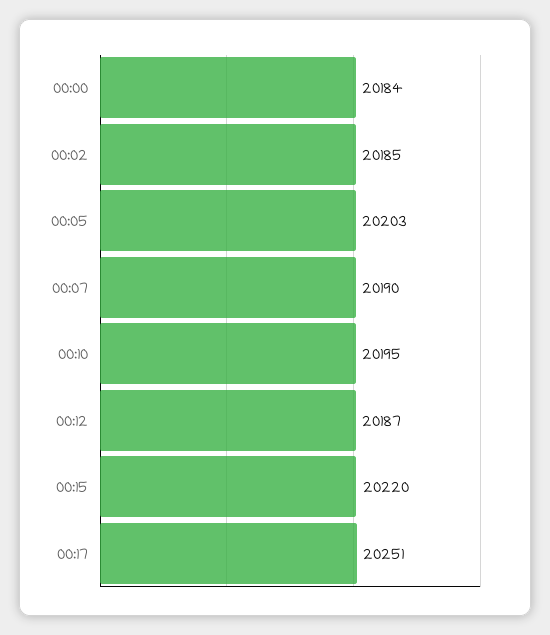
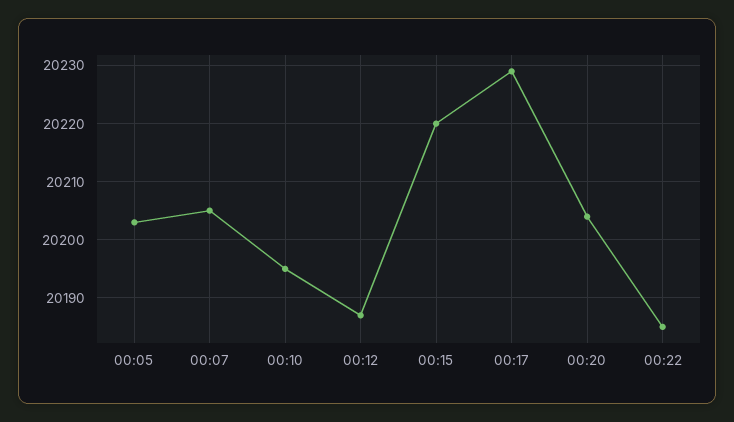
00:00: 20184 -> none
00:02: 20185 -> none
00:07: 20190 -> 20205
00:17: 20251 -> 20230
00:20: none -> 20205
00:22: none -> 20185

